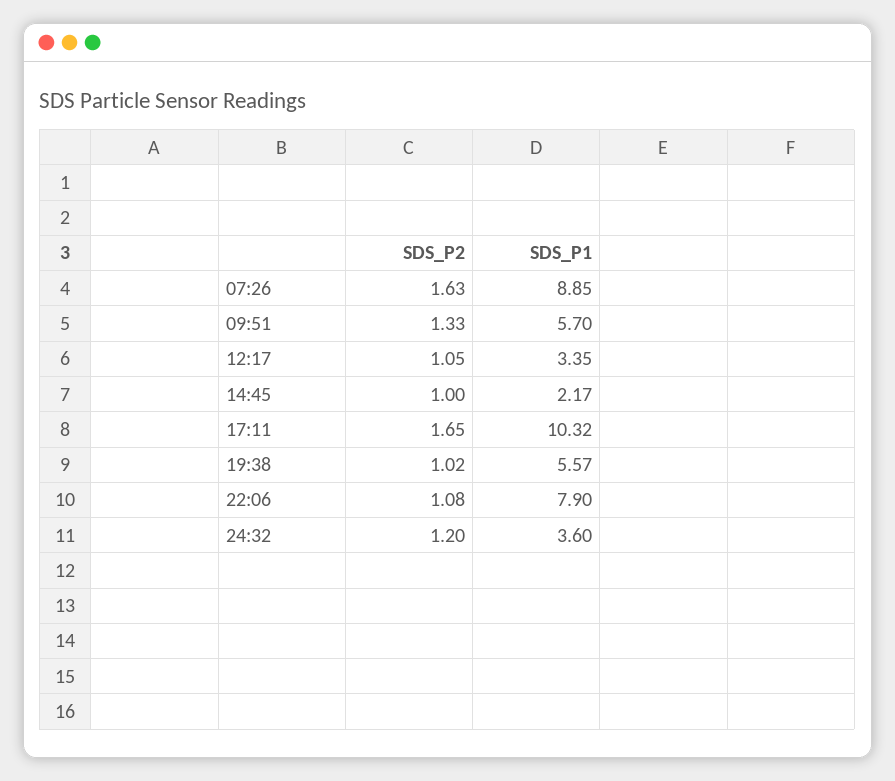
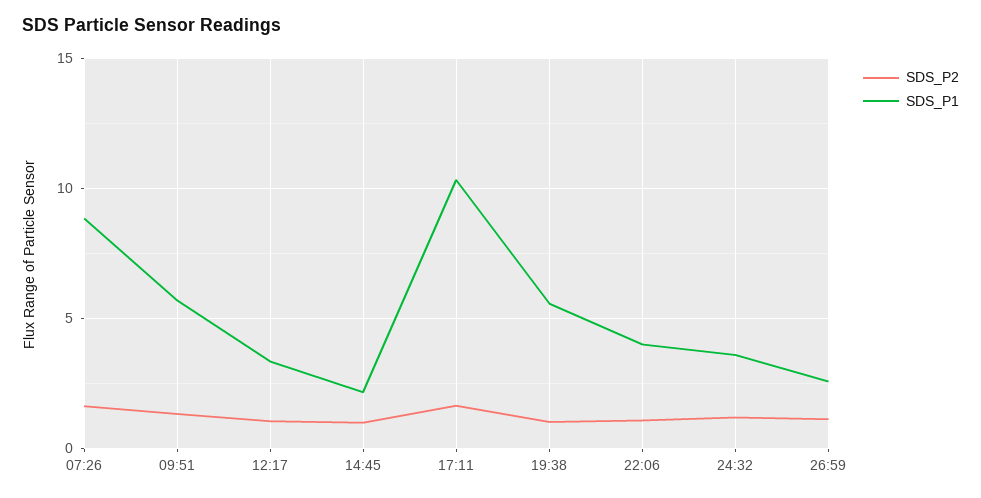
SDS_P1, 22:06: 7.9 -> 4
SDS_P2, 26:59: none -> 1
SDS_P1, 26:59: none -> 2.5

